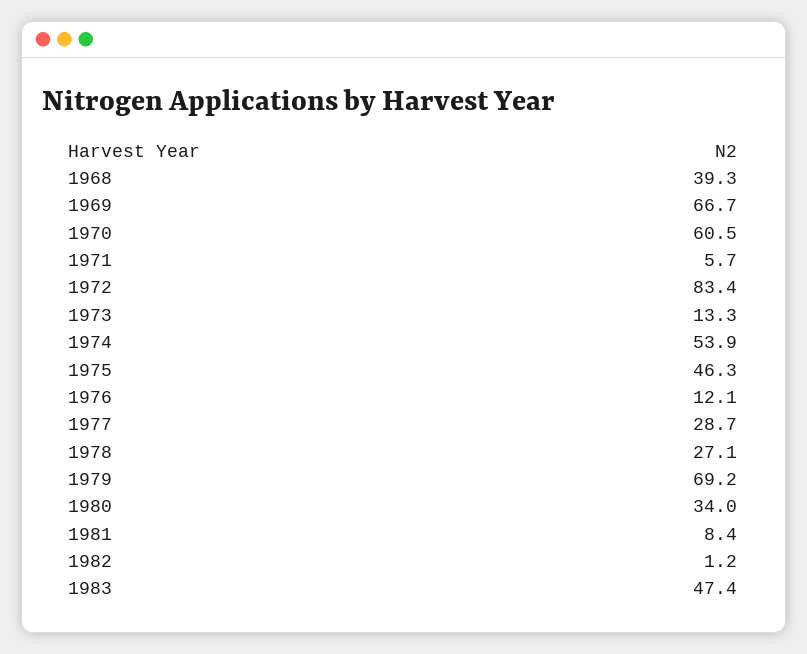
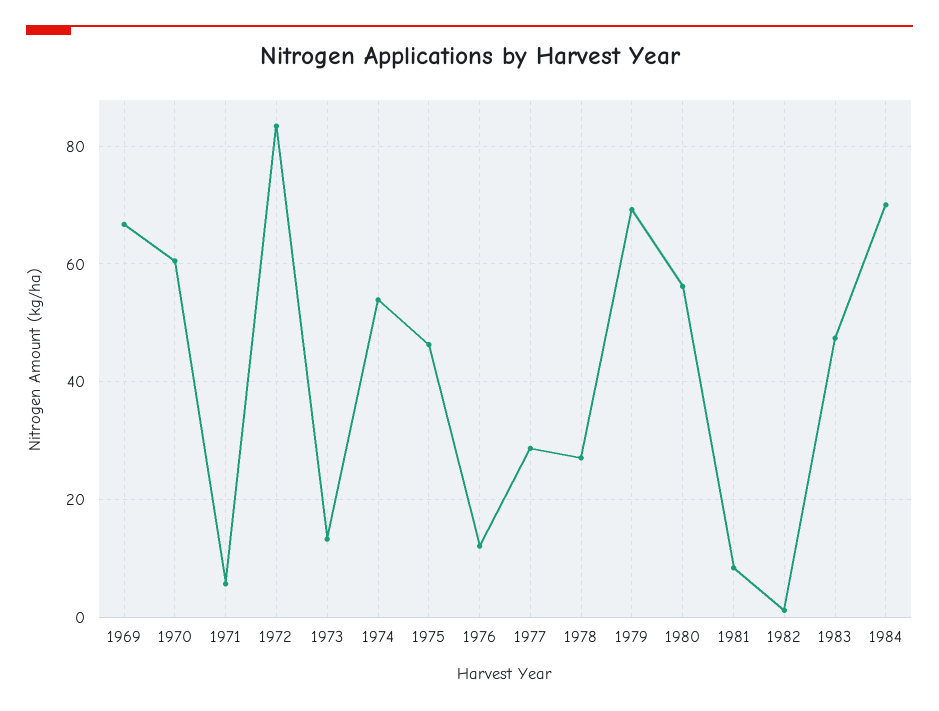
1968: 39.3 -> none
1980: 34 -> 56
1984: none -> 70

